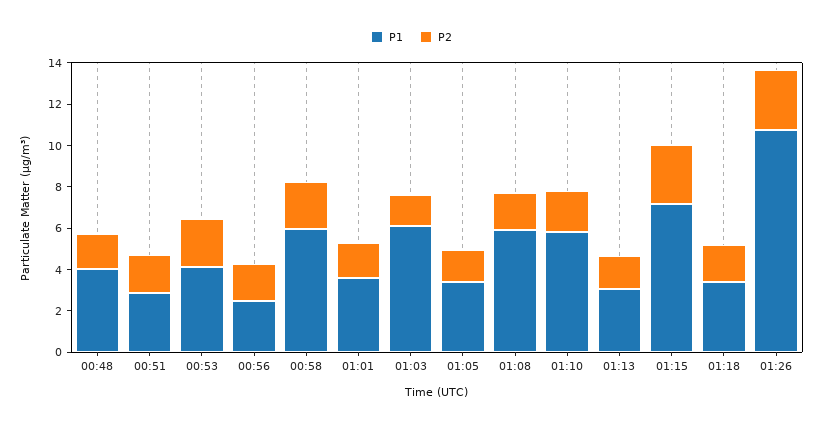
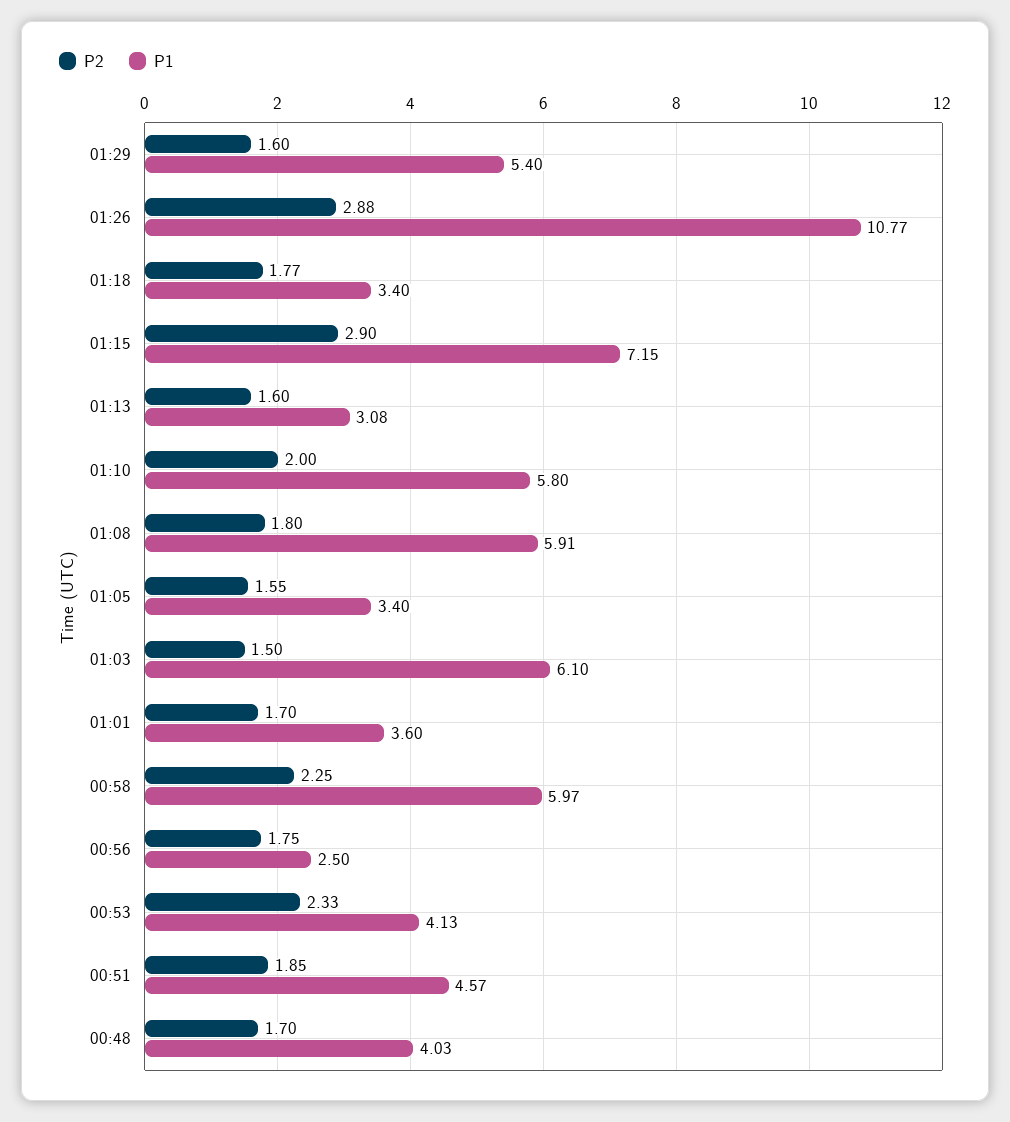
P1, 00:51: 3 -> 4.57
P2, 01:29: none -> 1.6
P1, 01:29: none -> 5.4

